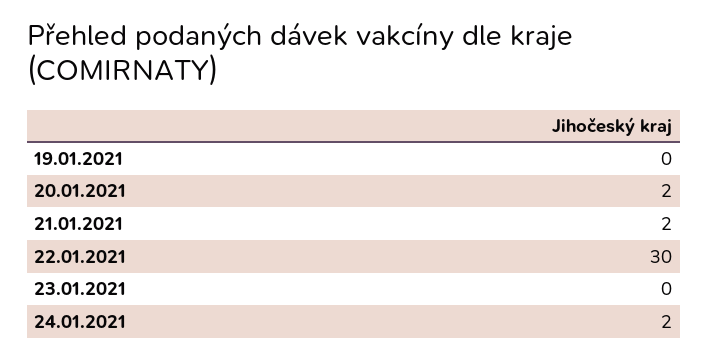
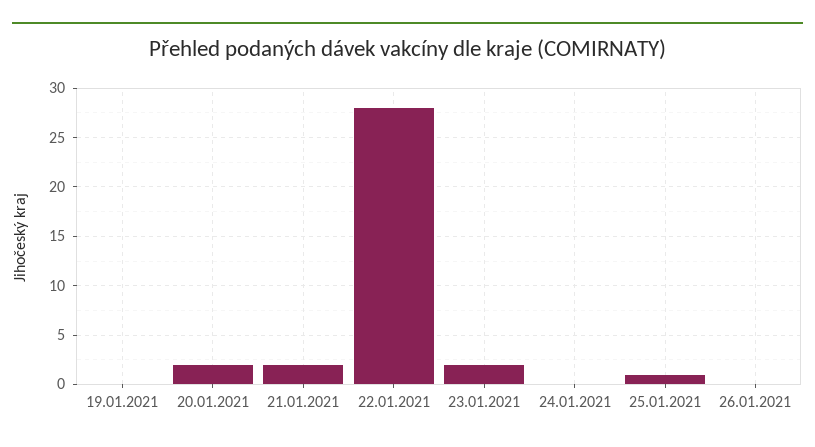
22.01.2021: 30 -> 28
23.01.2021: 0 -> 2
24.01.2021: 2 -> 0
25.01.2021: none -> 1
26.01.2021: none -> 0

